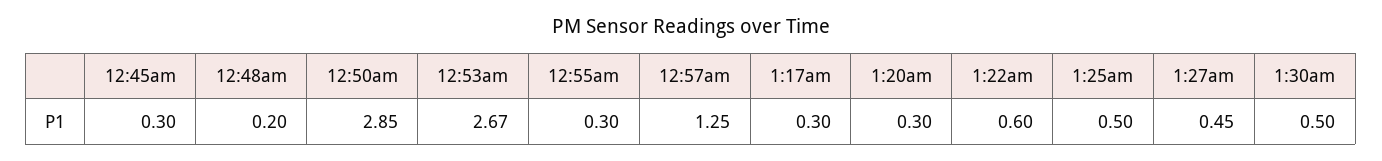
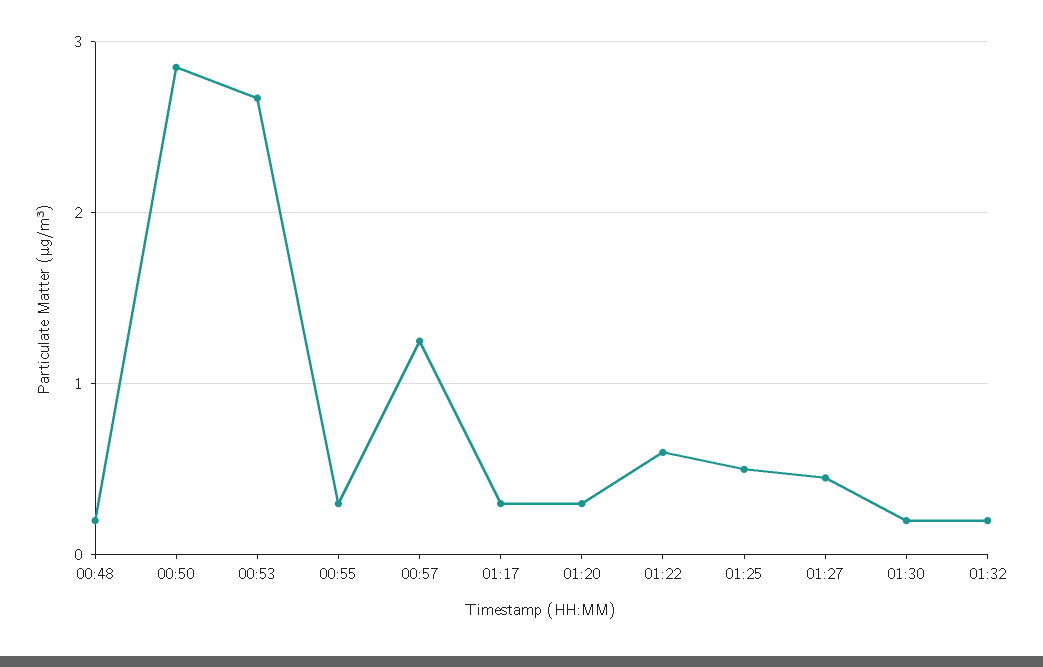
12:45am: 0.3 -> none
1:30am: 0.5 -> 0.2
01:32: none -> 0.2

